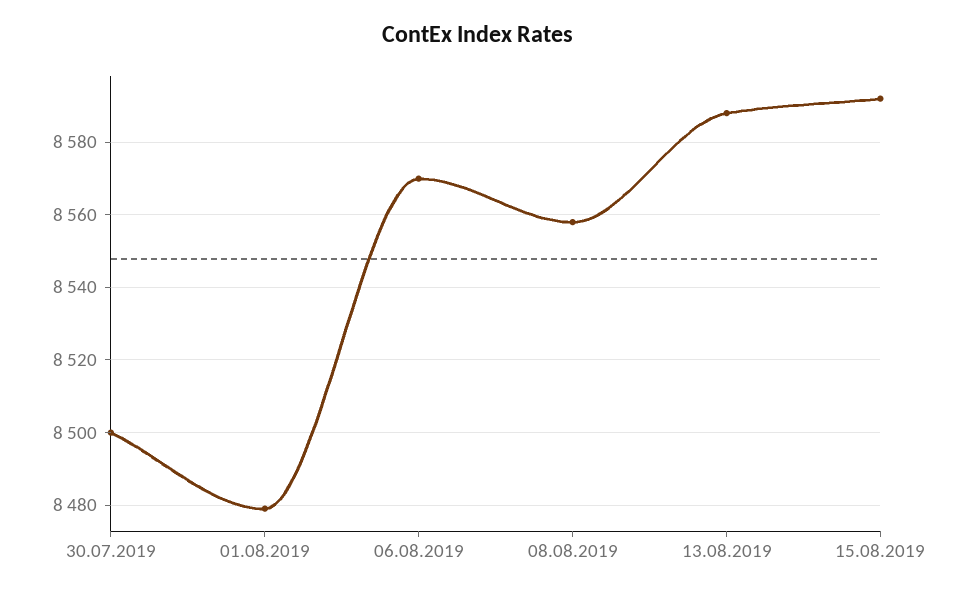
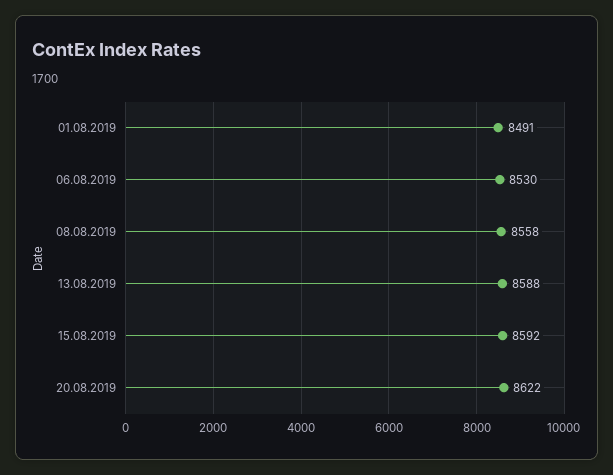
30.07.2019: 8500 -> none
01.08.2019: 8480 -> 8491
06.08.2019: 8570 -> 8530
20.08.2019: none -> 8622

